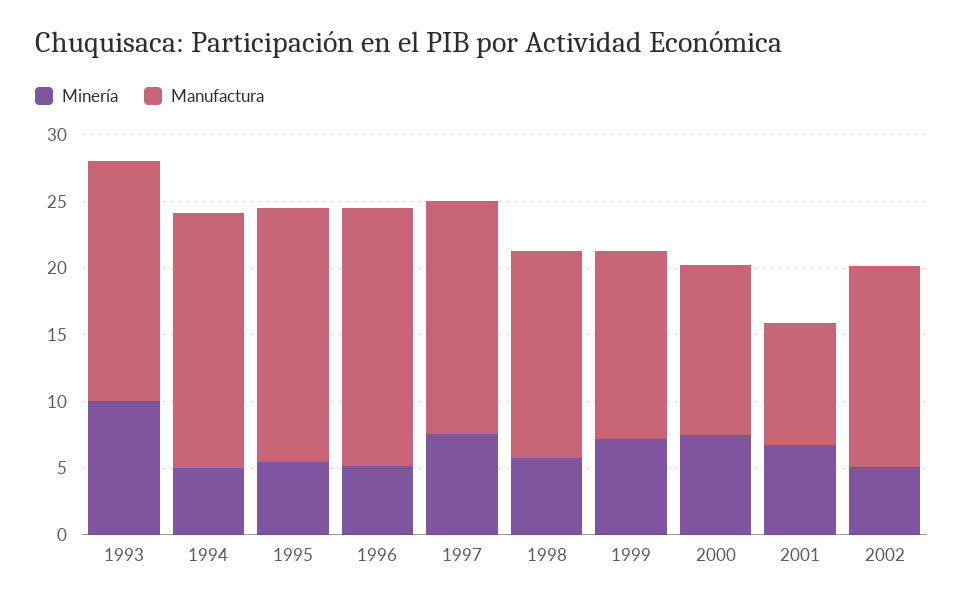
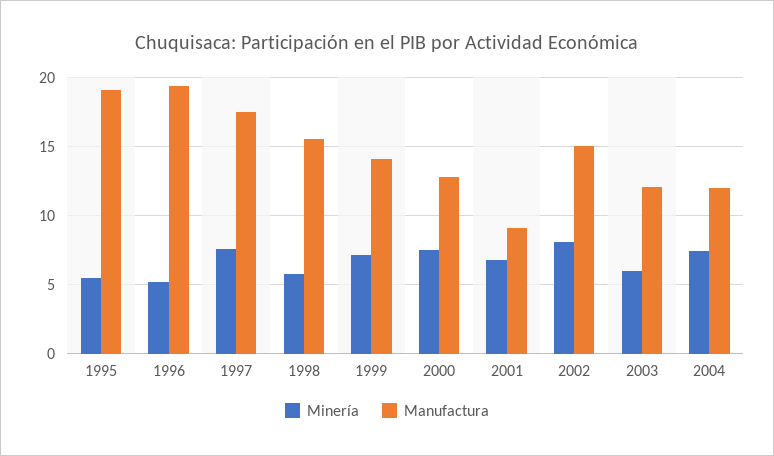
Minería, 1993: 10 -> none
Manufactura, 1993: 18 -> none
Minería, 1994: 5 -> none
Manufactura, 1994: 19 -> none
Minería, 2002: 5 -> 8
Minería, 2003: none -> 6
Manufactura, 2003: none -> 12
Minería, 2004: none -> 7.5
Manufactura, 2004: none -> 12

